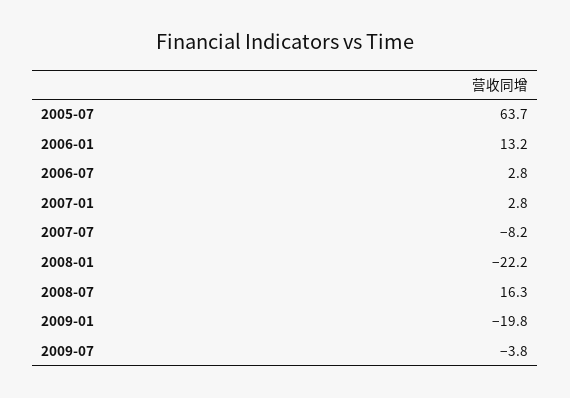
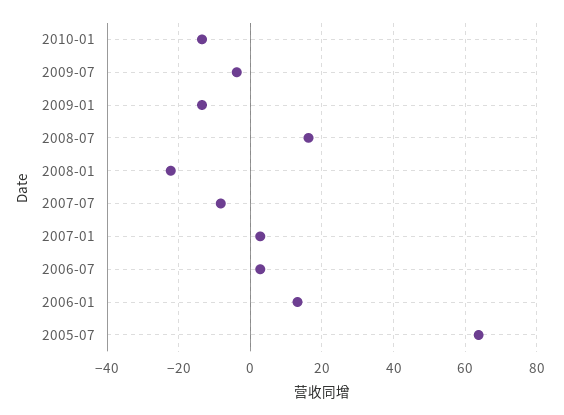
2009-01: -19.8 -> -14
2010-01: none -> -14

